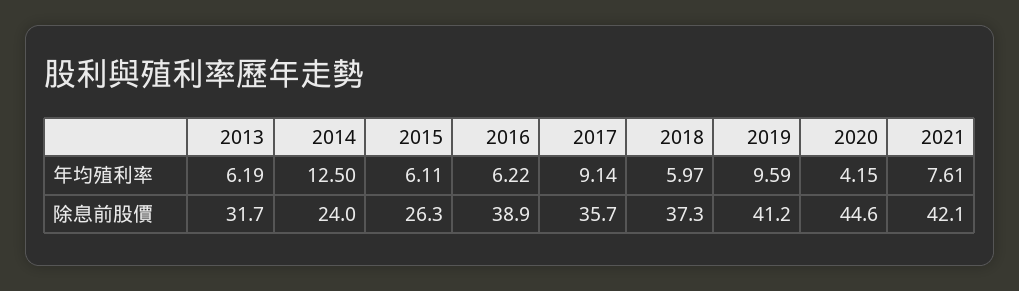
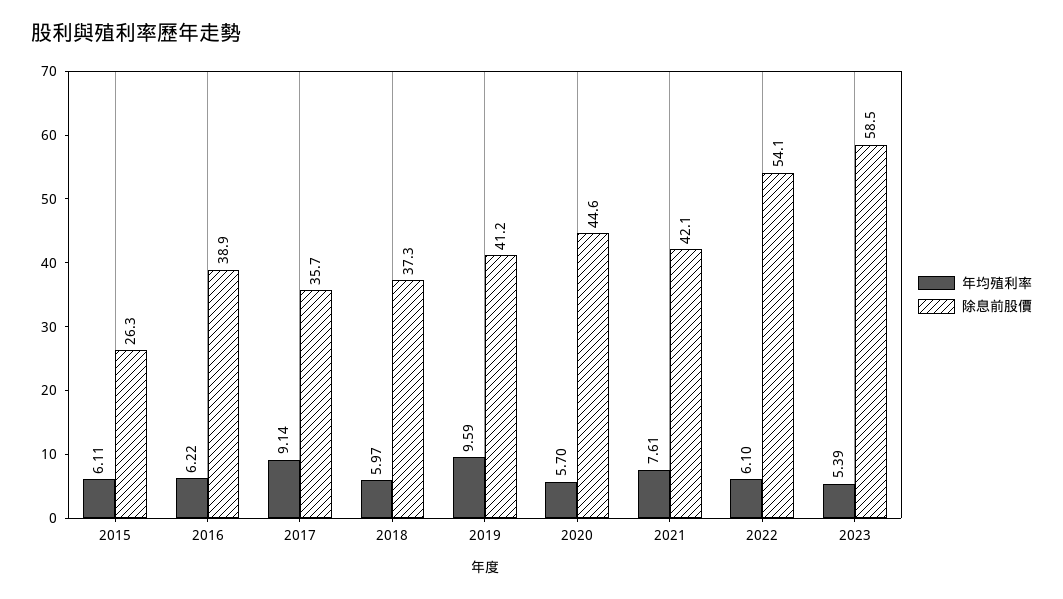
年均殖利率, 2013: 6.19 -> none
年均殖利率, 2014: 12.5 -> none
年均殖利率, 2020: 4.15 -> 5.7
除息前股價, 2013: 31.7 -> none
除息前股價, 2014: 24 -> none
年均殖利率, 2022: none -> 6.1
除息前股價, 2022: none -> 54.1
年均殖利率, 2023: none -> 5.39
除息前股價, 2023: none -> 58.5

